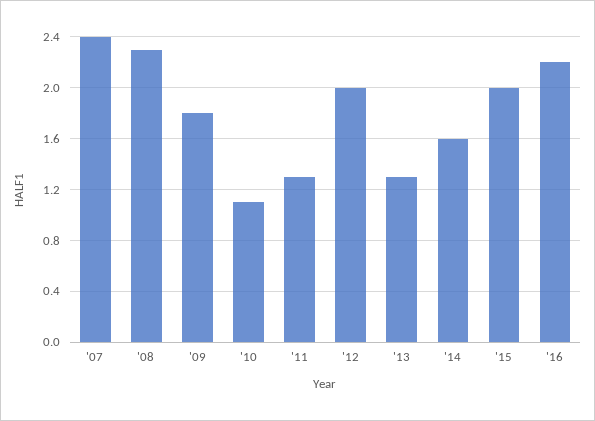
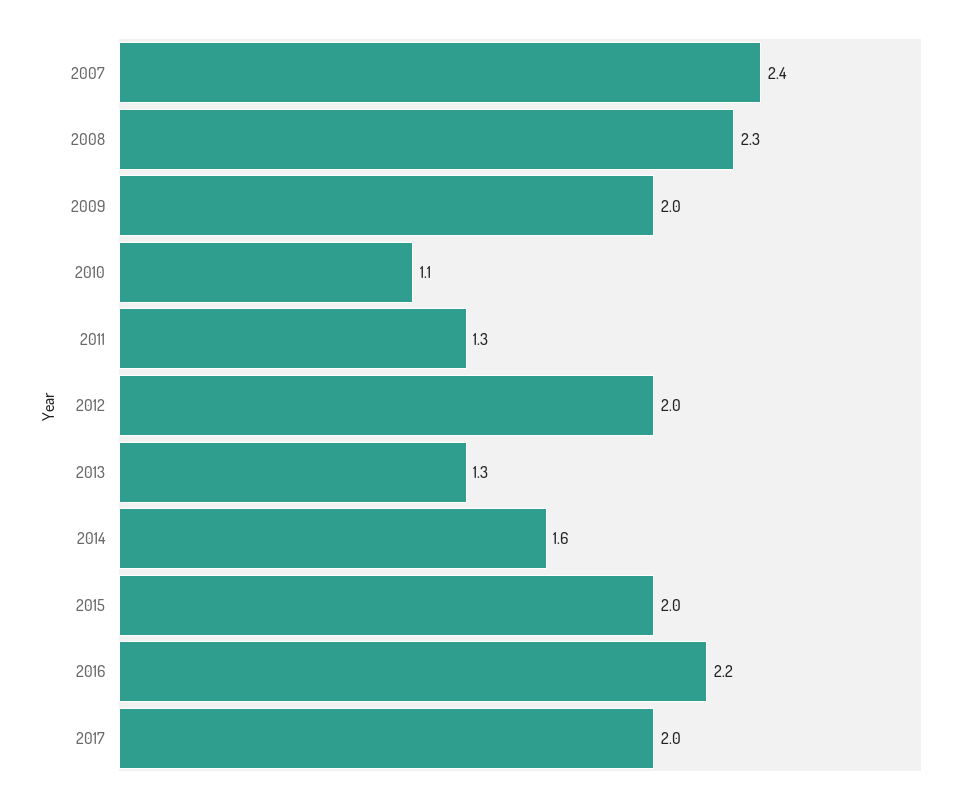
'09: 1.8 -> 2
2017: none -> 2

